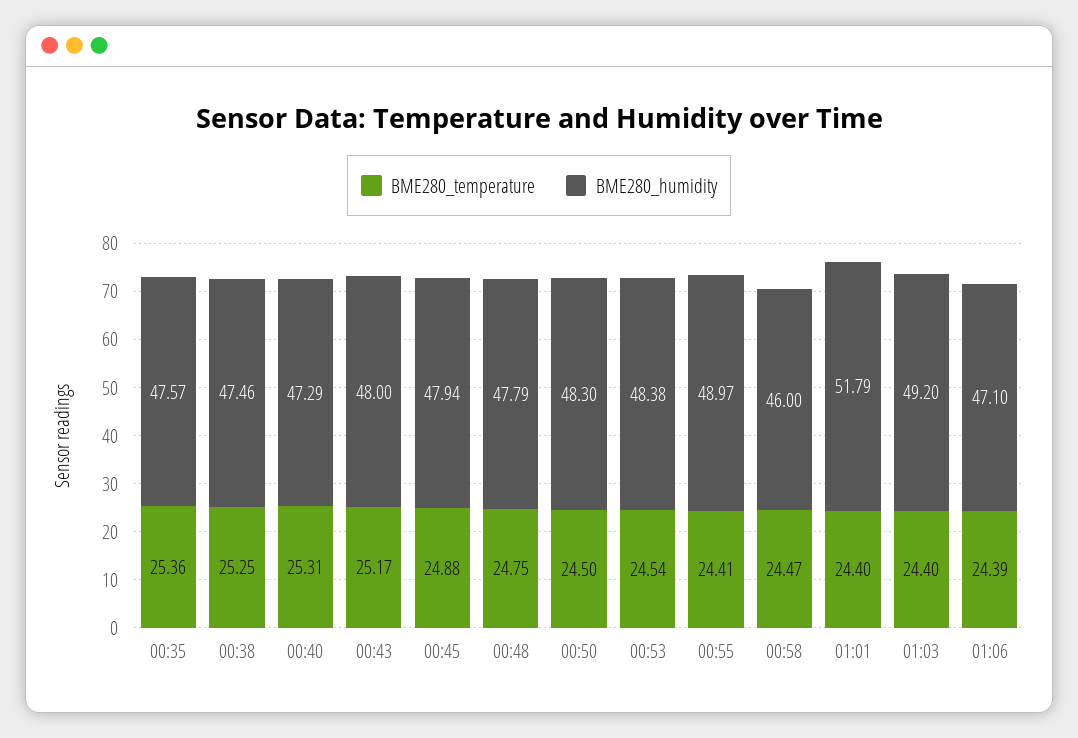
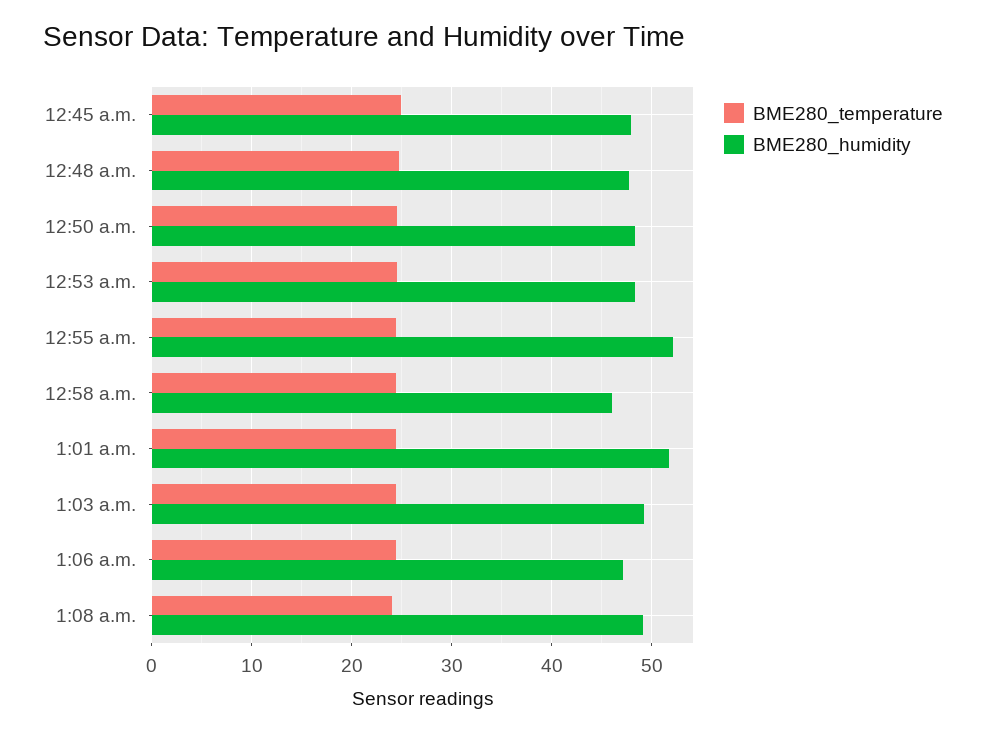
BME280_temperature, 00:35: 25.36 -> none
BME280_humidity, 00:35: 47.57 -> none
BME280_temperature, 00:38: 25.25 -> none
BME280_humidity, 00:38: 47.46 -> none
BME280_temperature, 00:40: 25.31 -> none
BME280_humidity, 00:40: 47.29 -> none
BME280_temperature, 00:43: 25.17 -> none
BME280_humidity, 00:43: 48 -> none
BME280_humidity, 00:55: 48.97 -> 52
BME280_temperature, 1:08 a.m.: none -> 24
BME280_humidity, 1:08 a.m.: none -> 49

